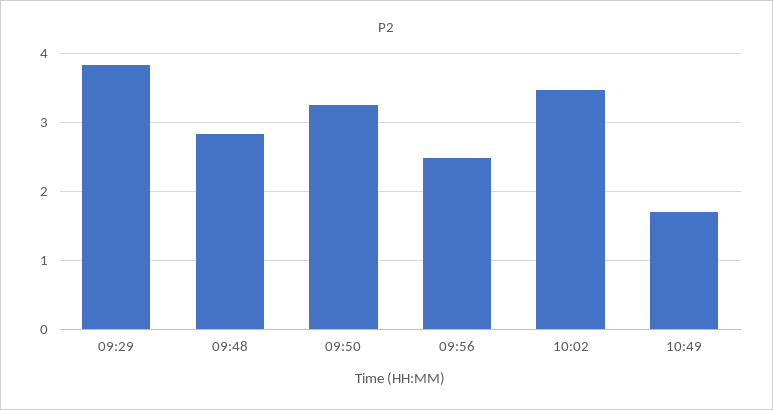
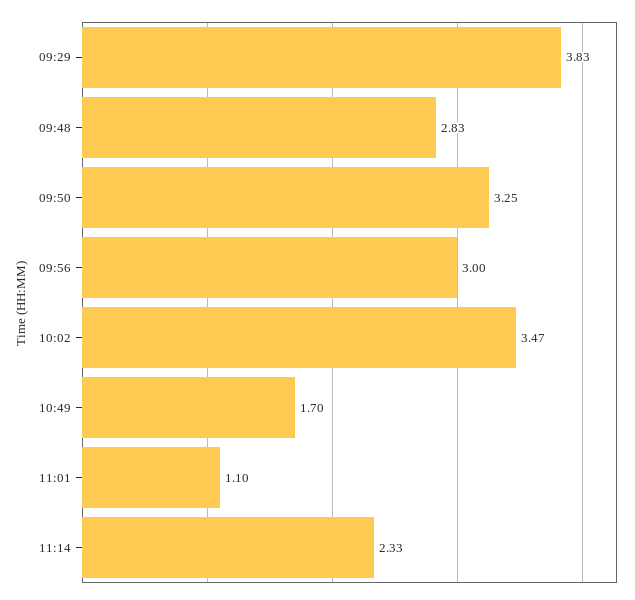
09:56: 2.5 -> 3
11:01: none -> 1.1
11:14: none -> 2.33

